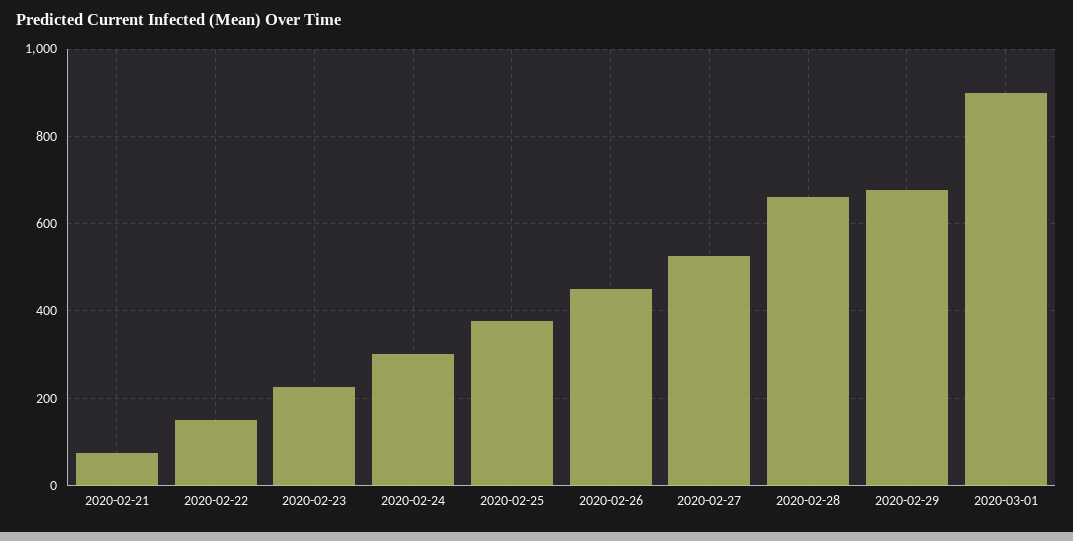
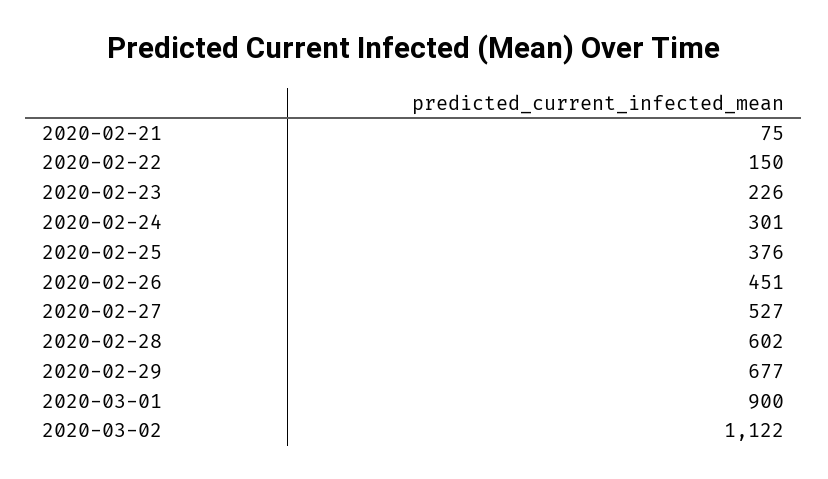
2020-02-28: 660 -> 602
2020-03-02: none -> 1122

